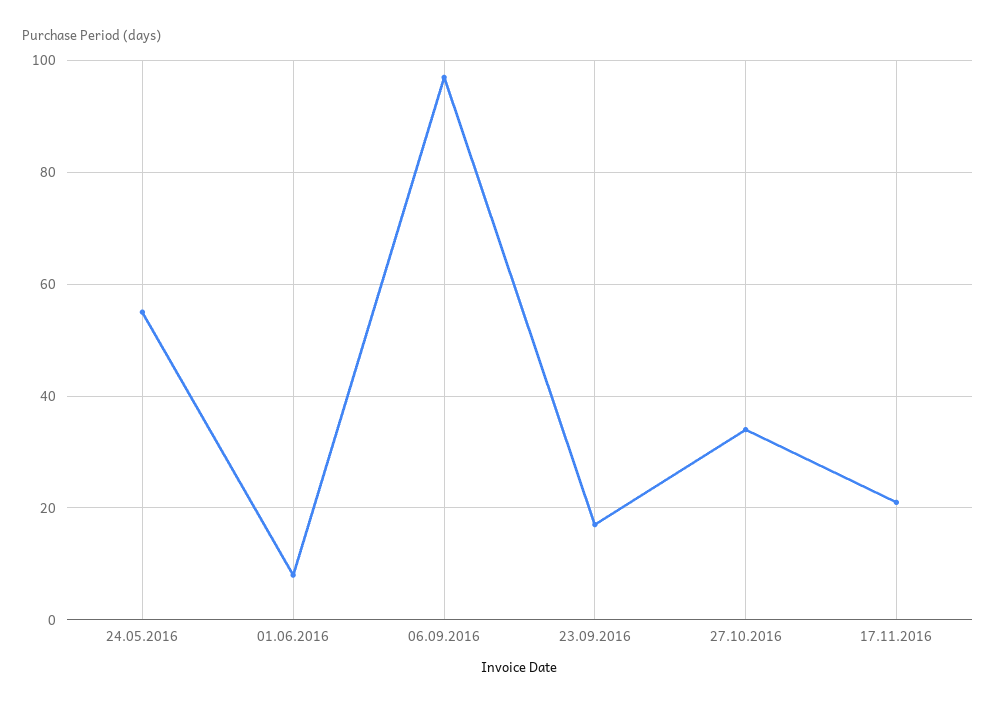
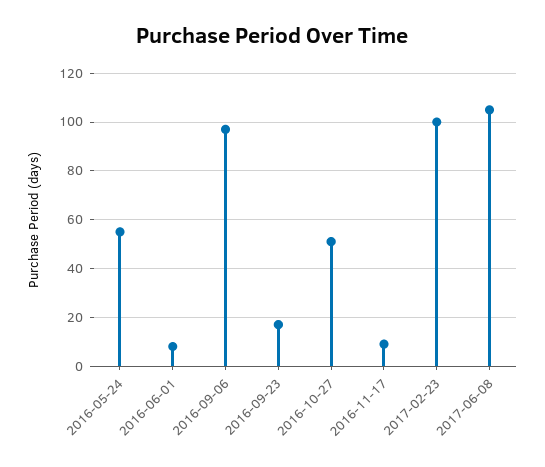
27.10.2016: 35 -> 50
17.11.2016: 20 -> 10
2017-02-23: none -> 100
2017-06-08: none -> 105

